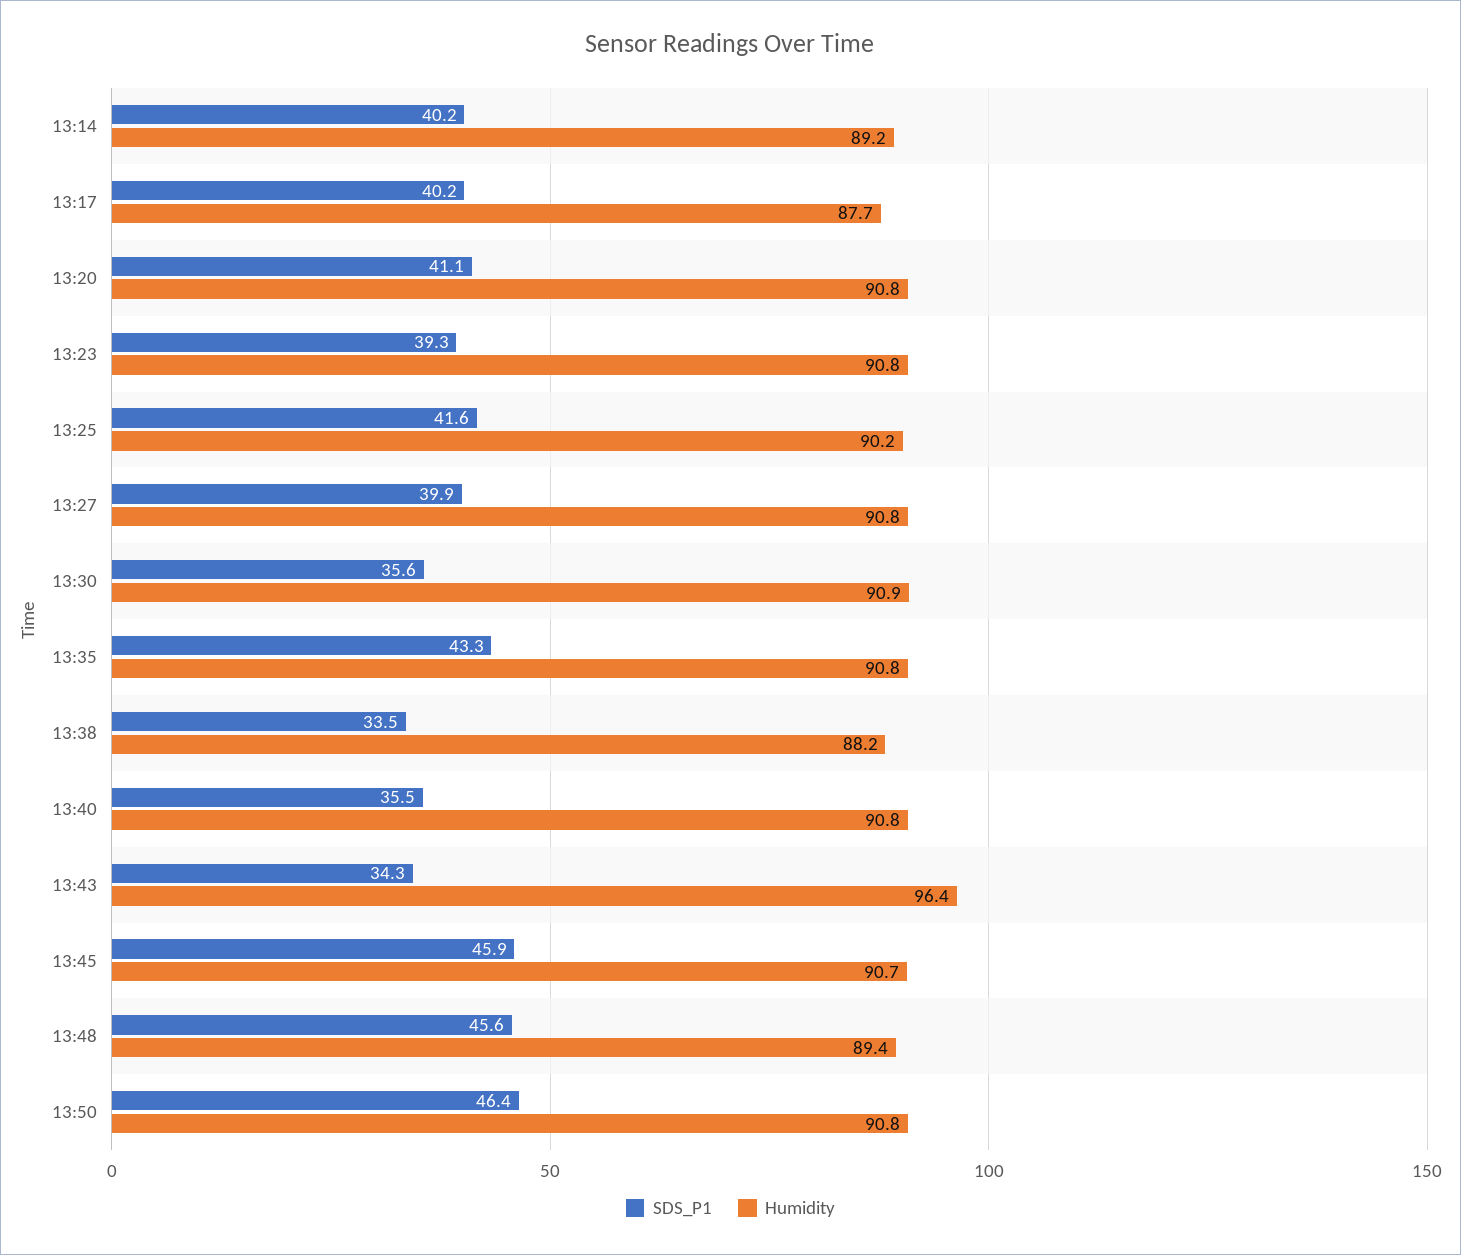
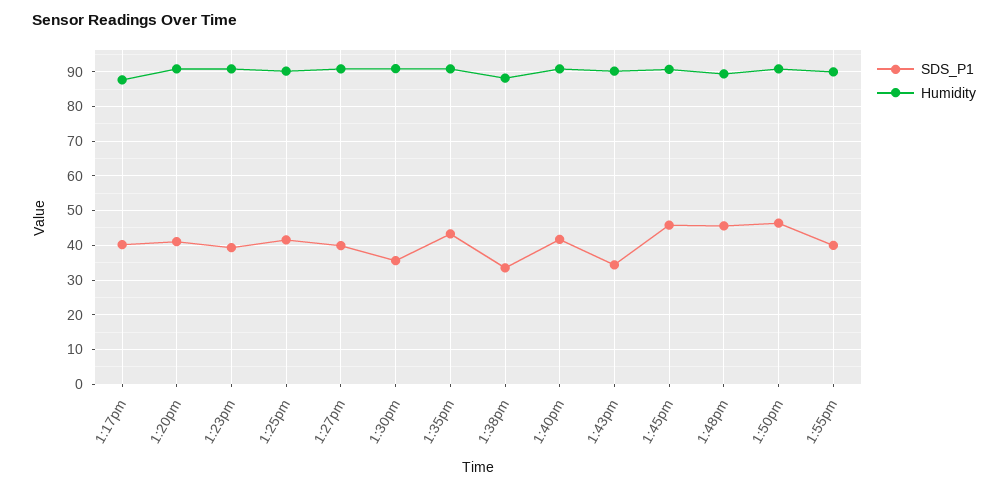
SDS_P1, 13:14: 40.2 -> none
Humidity, 13:14: 89.2 -> none
SDS_P1, 13:40: 35.5 -> 42
Humidity, 13:43: 96.4 -> 90
SDS_P1, 1:55pm: none -> 40
Humidity, 1:55pm: none -> 90

